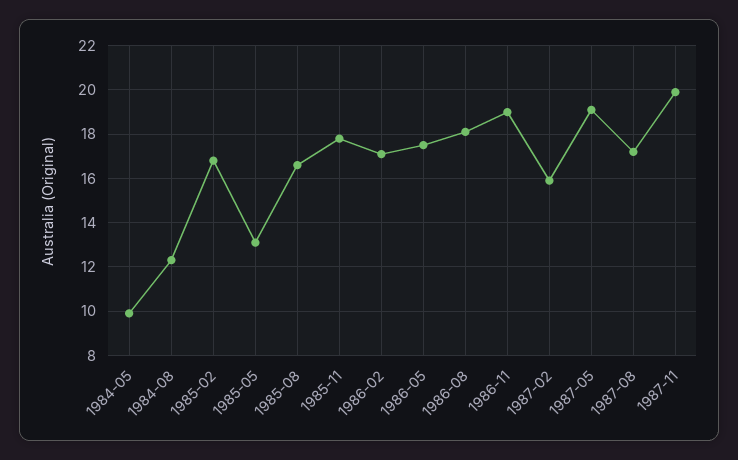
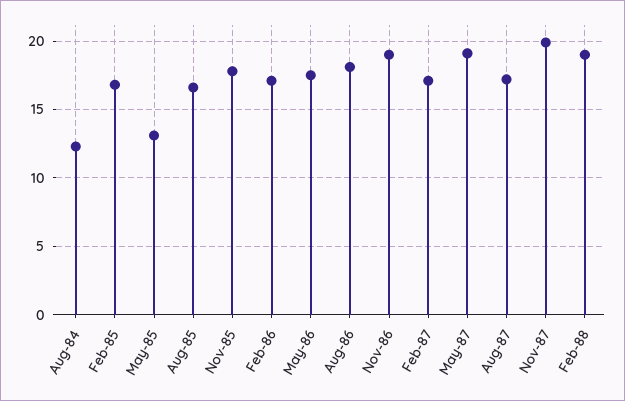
1984-05: 10 -> none
1987-02: 16 -> 17
Feb-88: none -> 19

